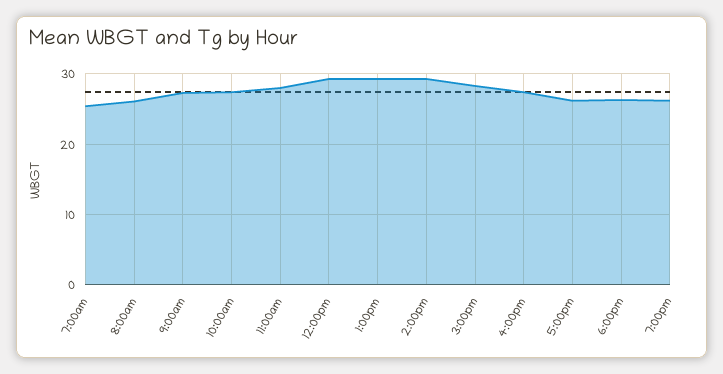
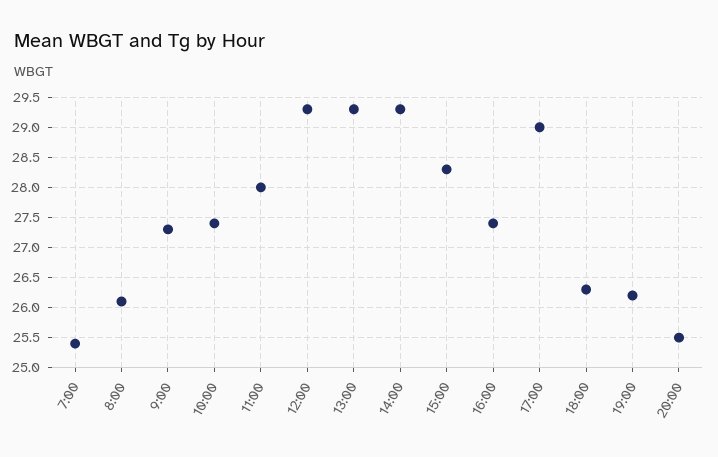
5:00pm: 26 -> 29
20:00: none -> 25.5

